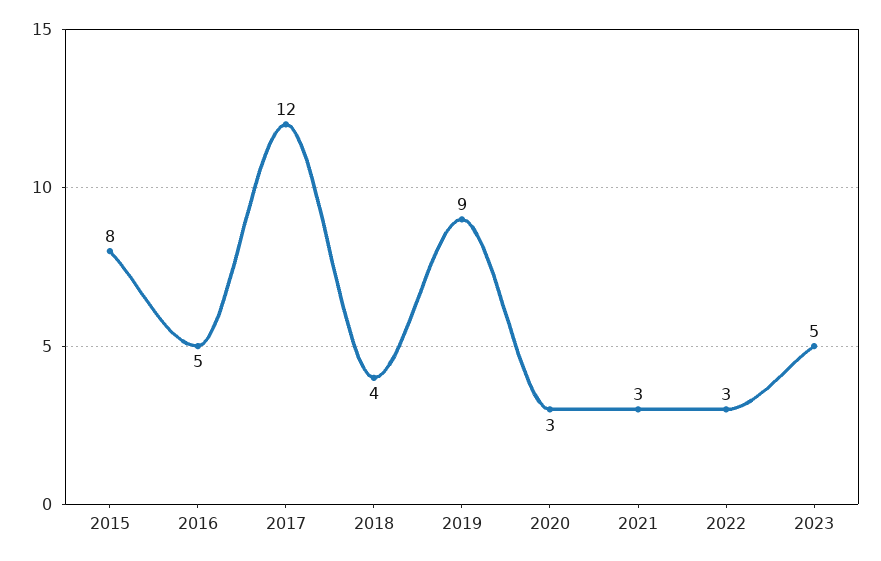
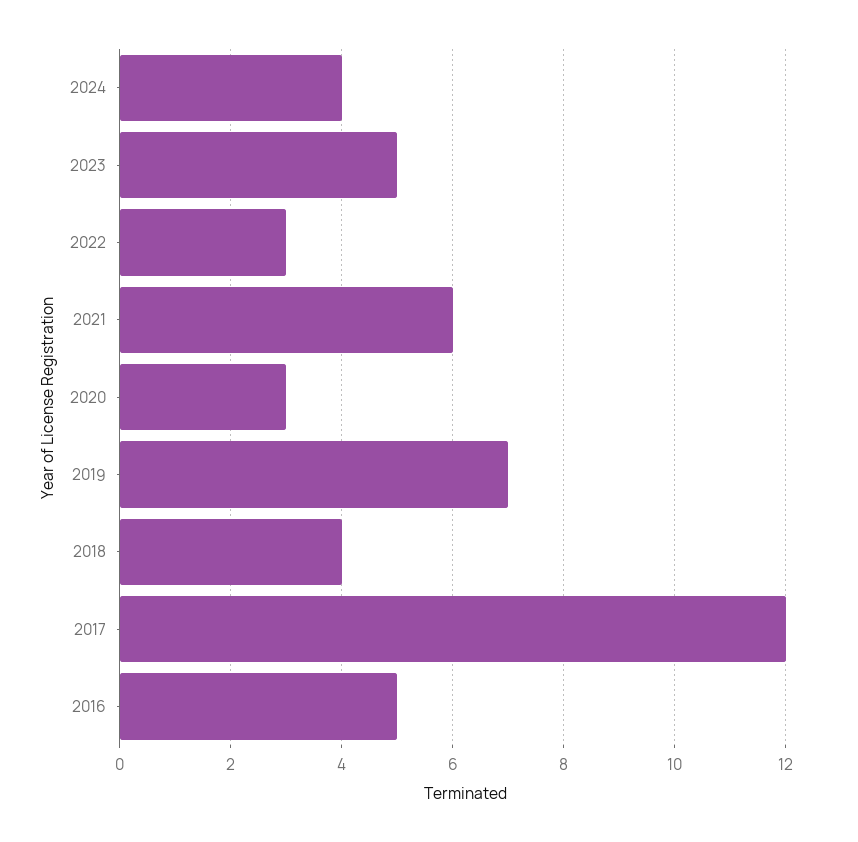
2015: 8 -> none
2019: 9 -> 7
2021: 3 -> 6
2024: none -> 4

